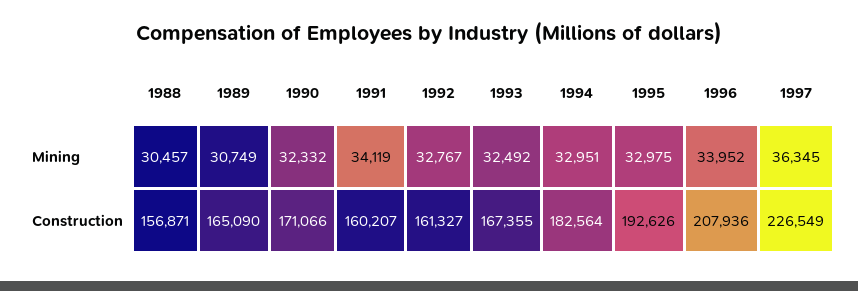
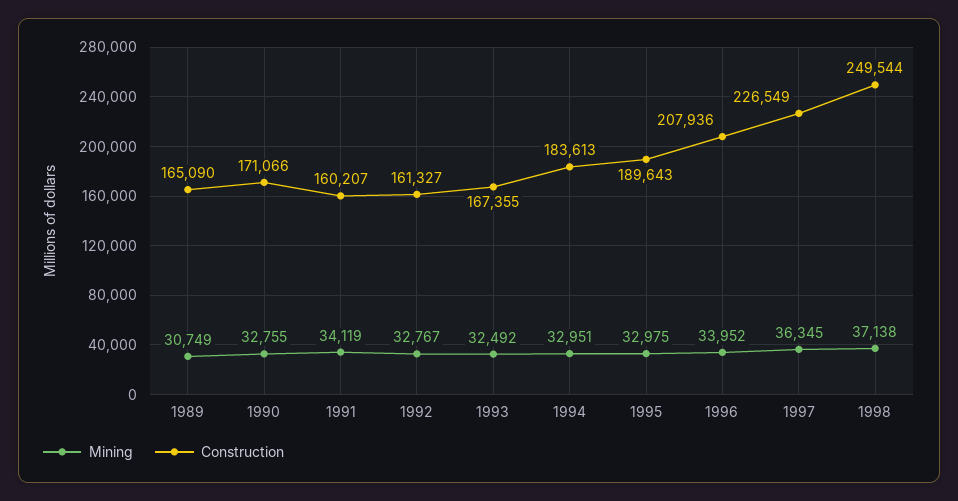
Mining, 1988: 30457 -> none
Mining, 1990: 32332 -> 32755
Construction, 1988: 156871 -> none
Construction, 1994: 182564 -> 183613
Construction, 1995: 192626 -> 189643
Mining, 1998: none -> 37138
Construction, 1998: none -> 249544

